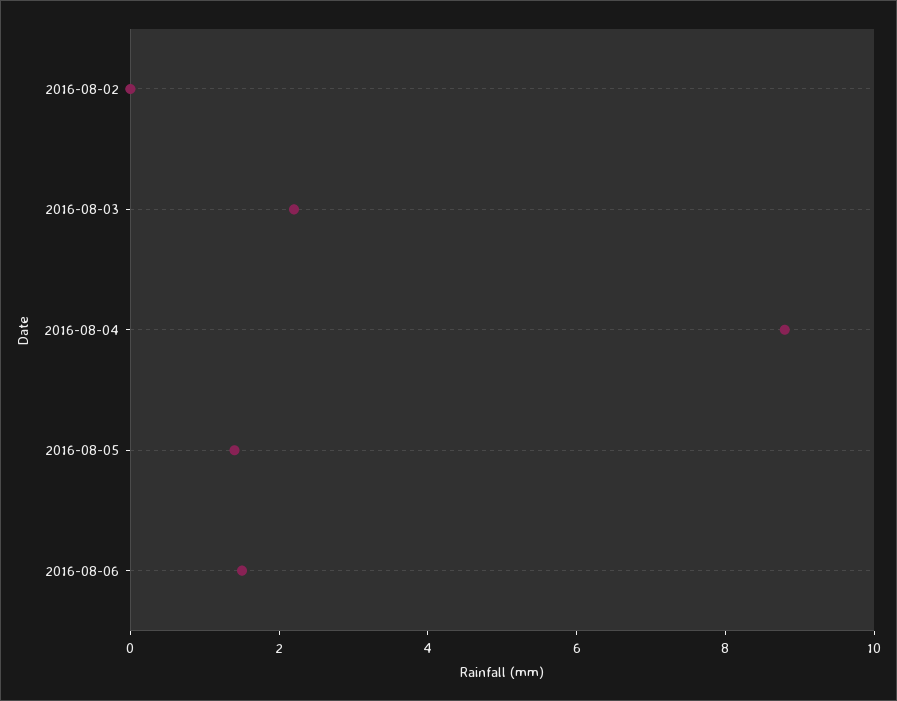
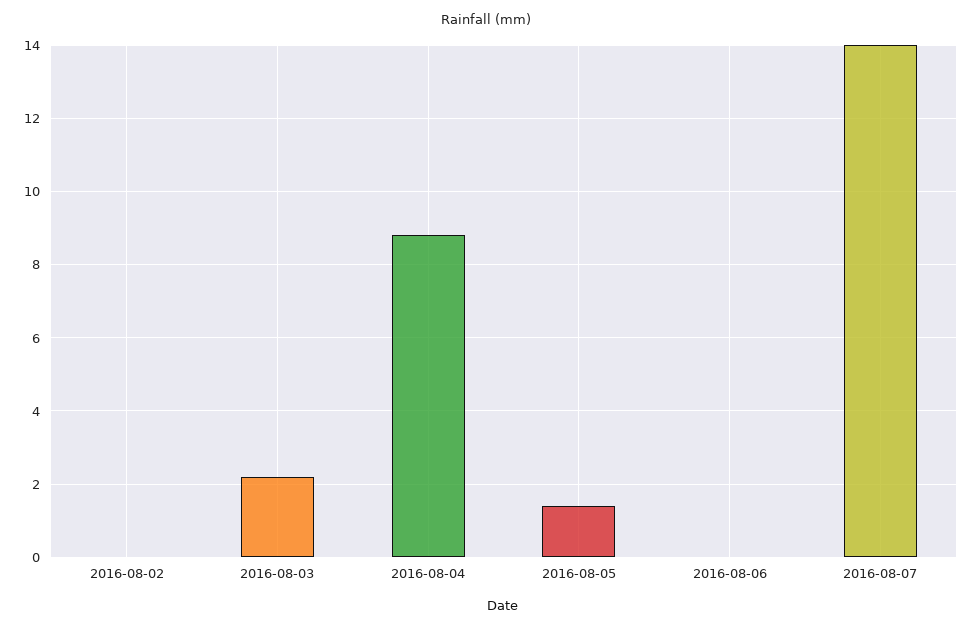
2016-08-06: 1.5 -> 0
2016-08-07: none -> 14

